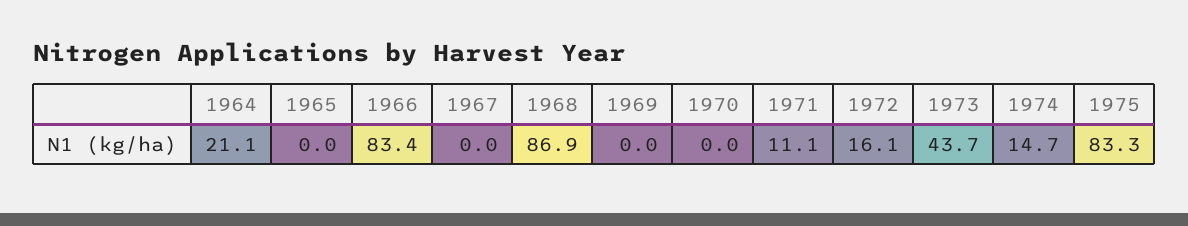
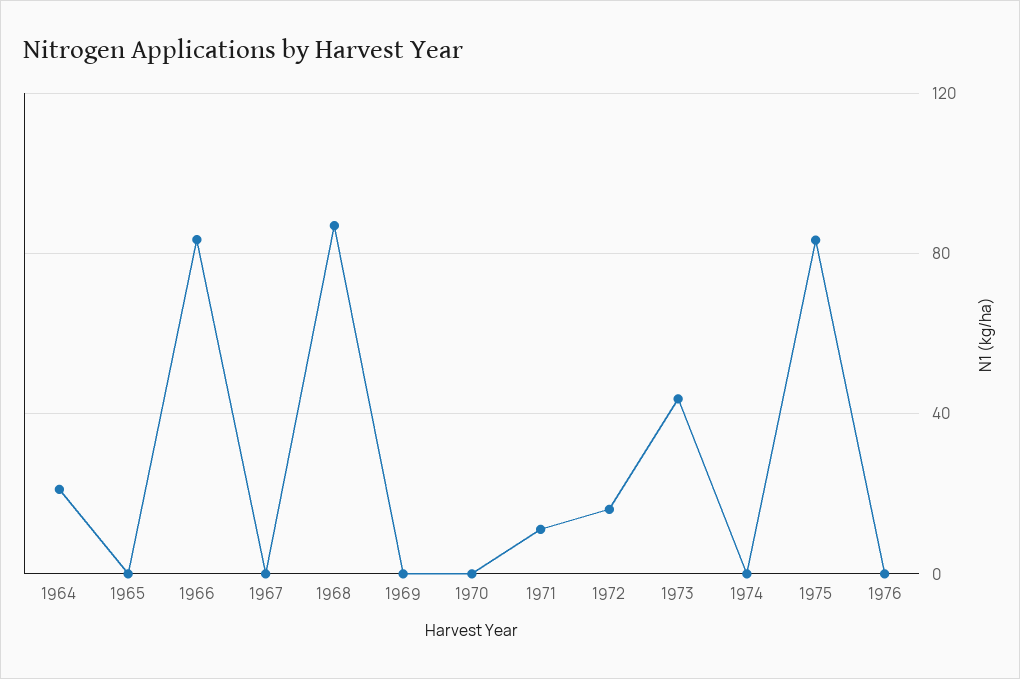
1974: 14.7 -> 0
1976: none -> 0

